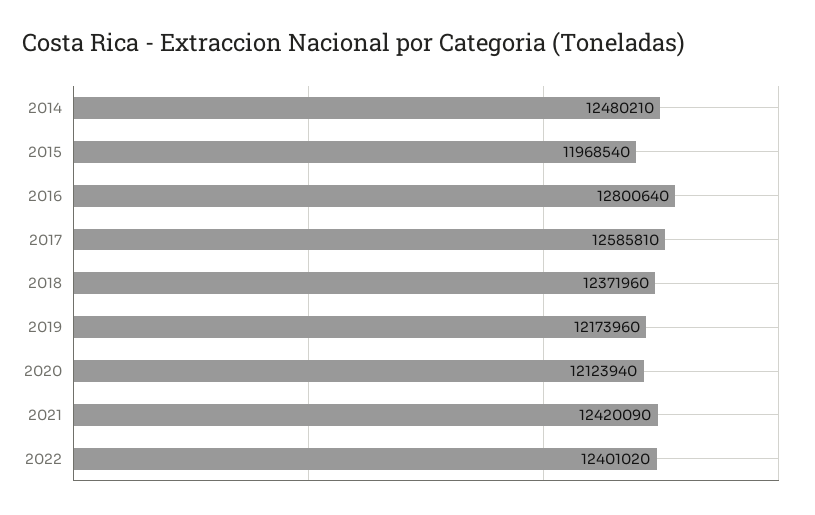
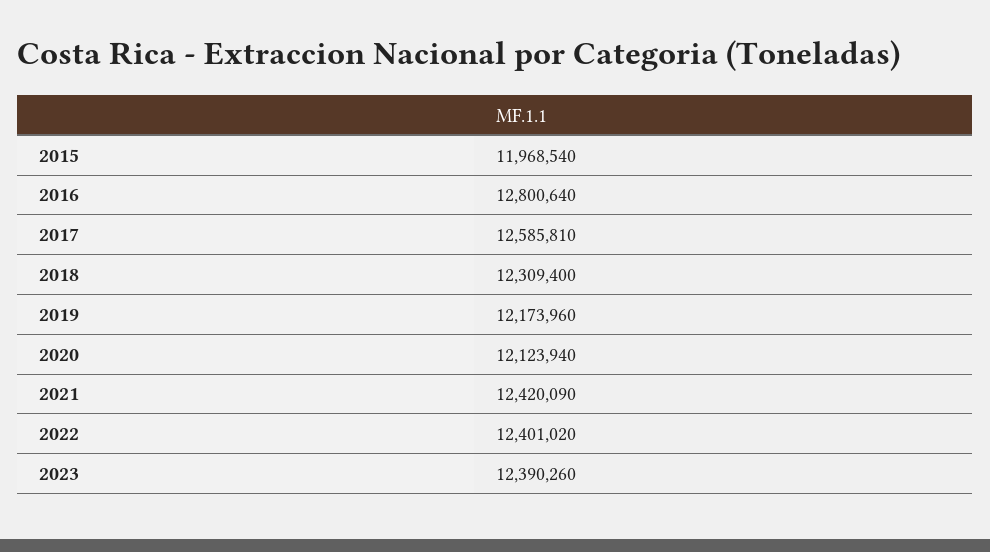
2014: 12480210 -> none
2018: 12371960 -> 12309400
2023: none -> 12390260

